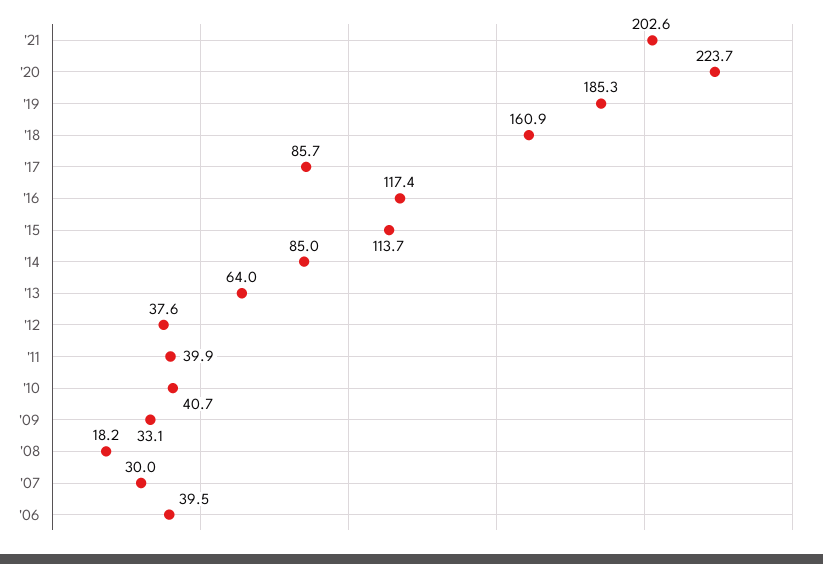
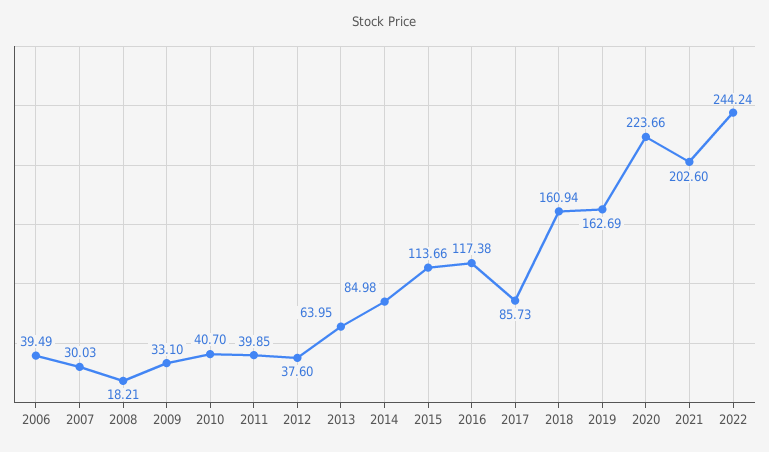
'19: 185.3 -> 162.69
2022: none -> 244.24

